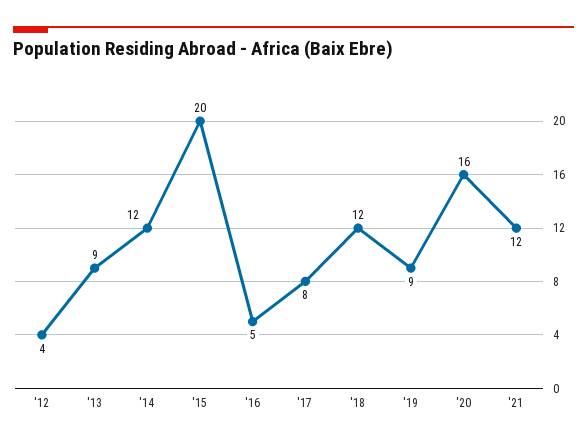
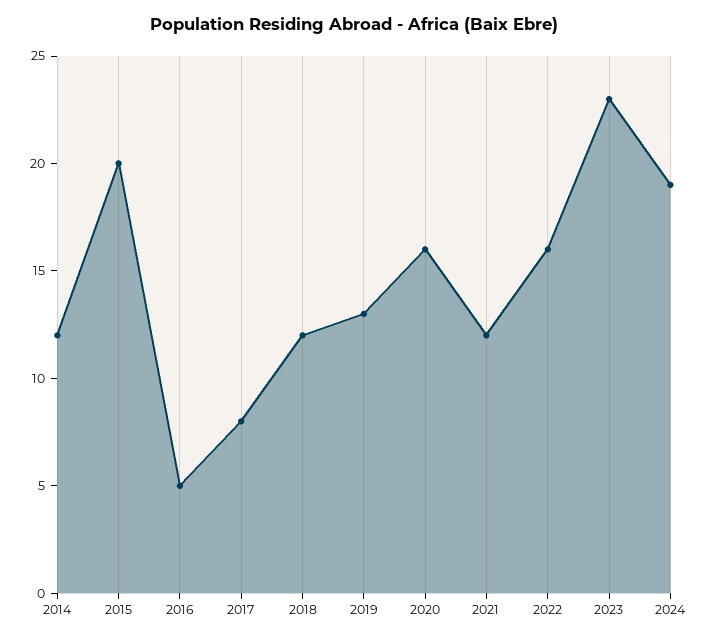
'12: 4 -> none
'13: 9 -> none
'19: 9 -> 13
2022: none -> 16
2023: none -> 23
2024: none -> 19

